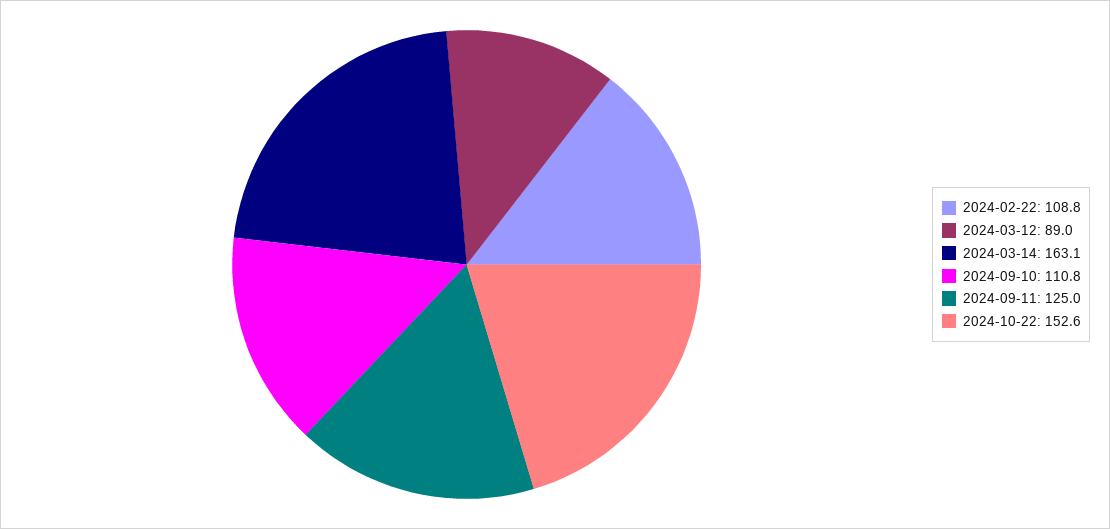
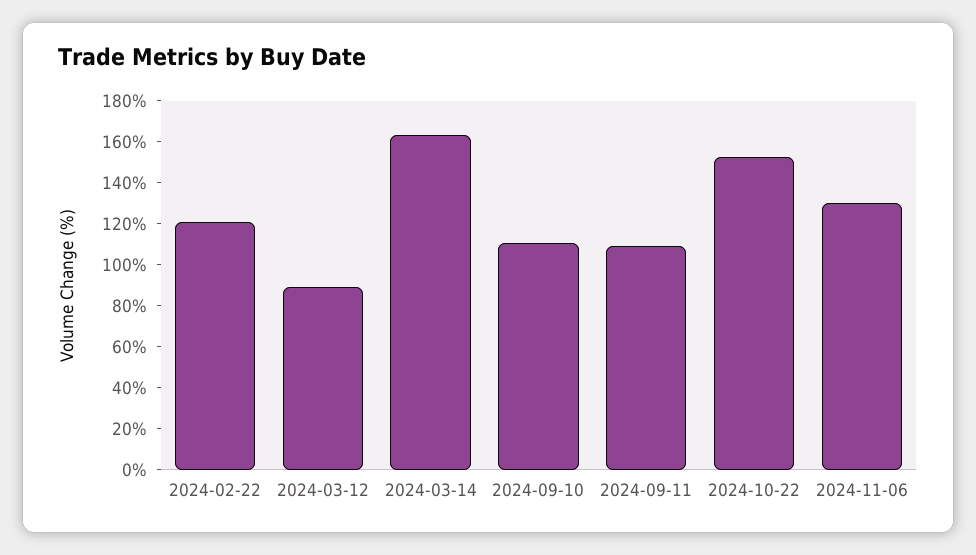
2024-02-22: 108.8 -> 120
2024-09-11: 125 -> 110
2024-11-06: none -> 130

